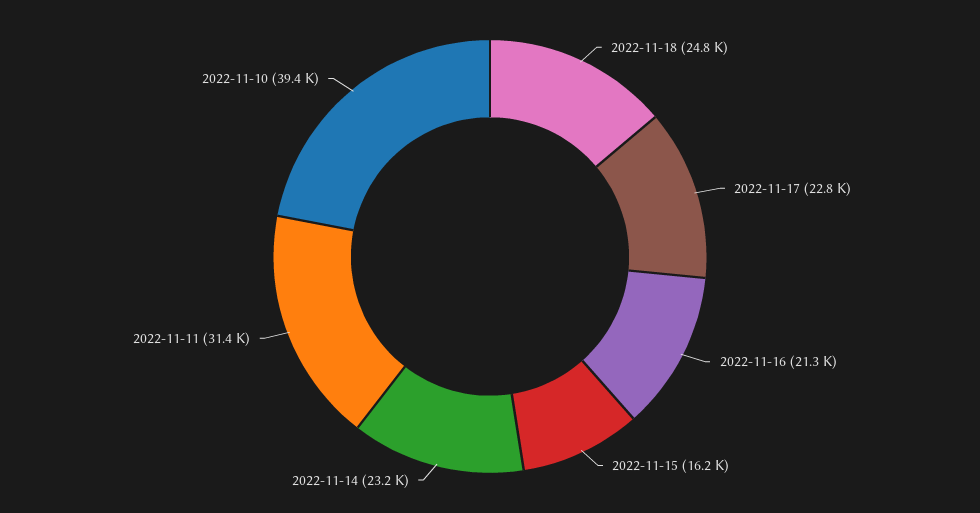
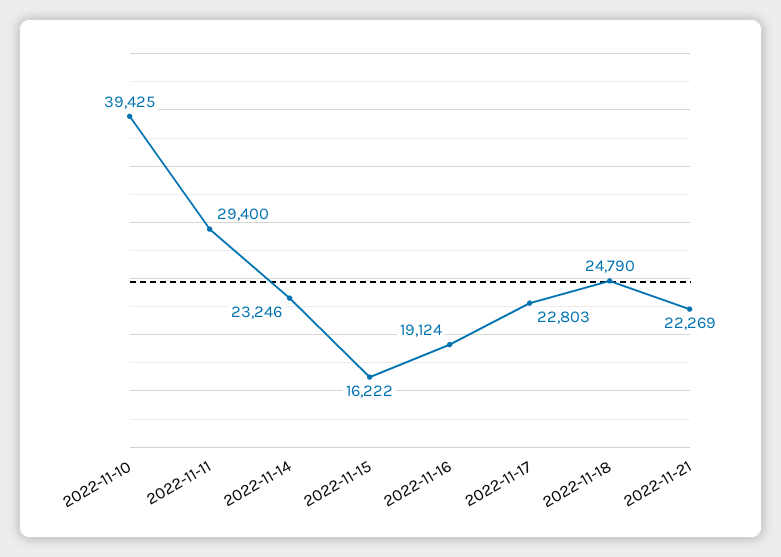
2022-11-16: 21300 -> 19124
2022-11-11: 31400 -> 29400
2022-11-21: none -> 22269

